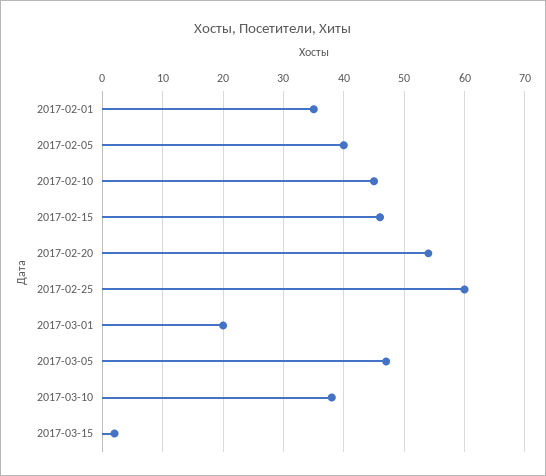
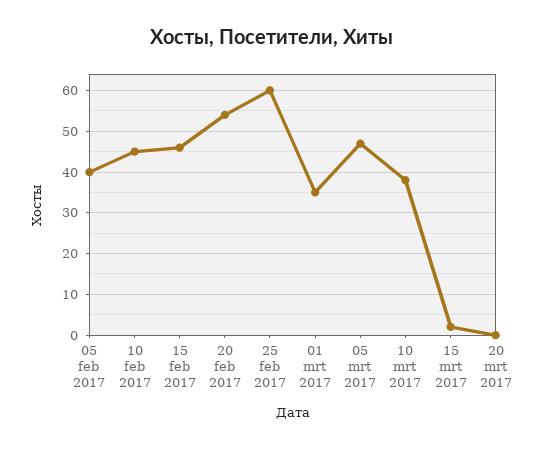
2017-02-01: 35 -> none
2017-03-01: 20 -> 35
20 mrt 2017: none -> 0

